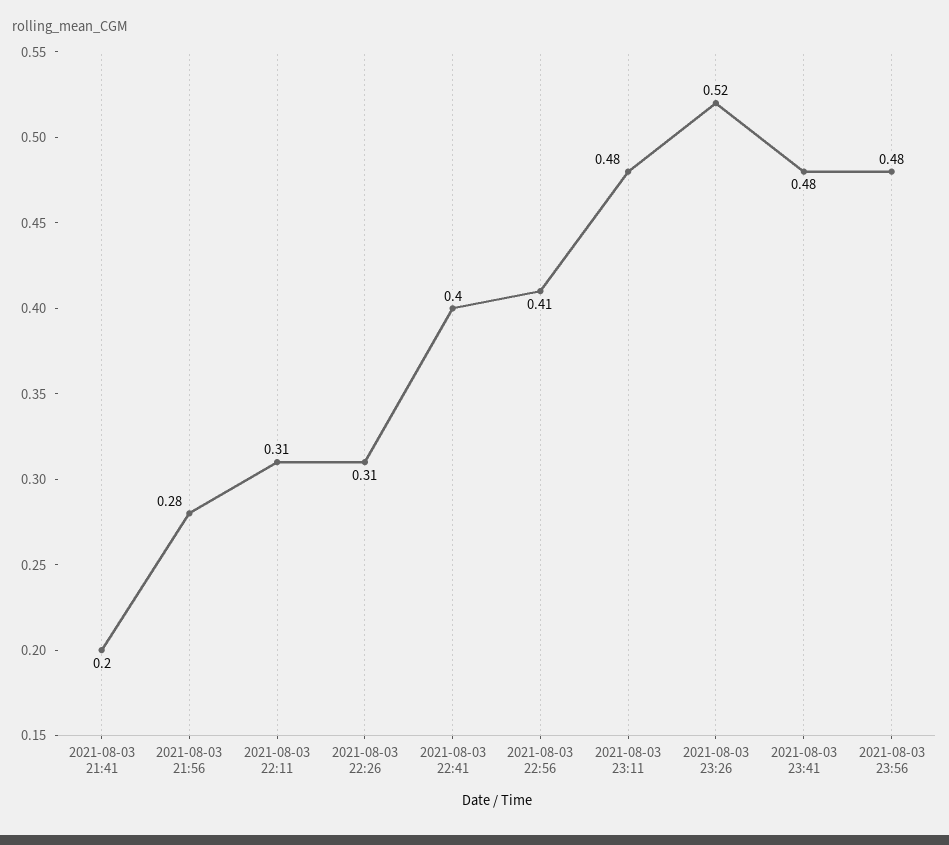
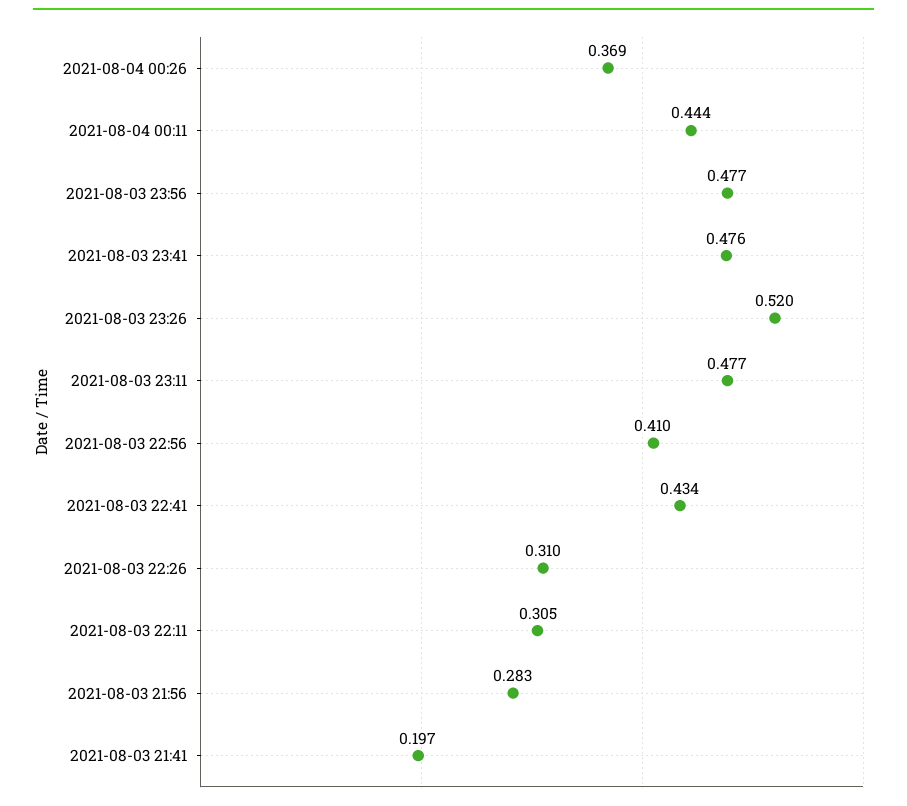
2021-08-03 22:41: 0.4 -> 0.434
2021-08-04 00:26: none -> 0.369
2021-08-04 00:11: none -> 0.444

